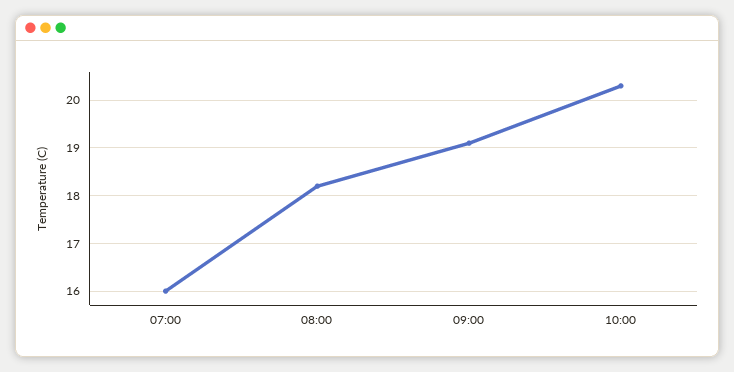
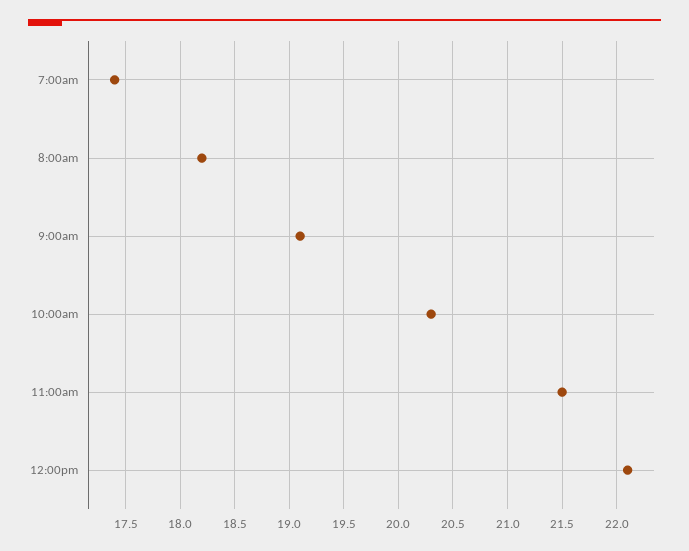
07:00: 16 -> 17.4
11:00am: none -> 21.5
12:00pm: none -> 22.1

